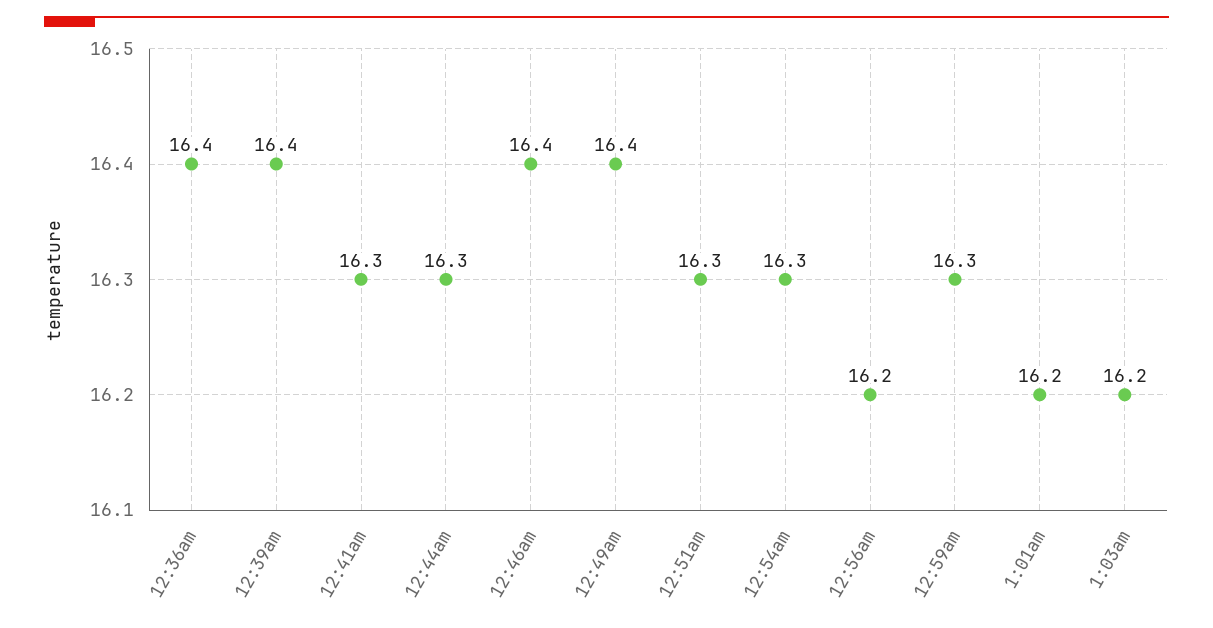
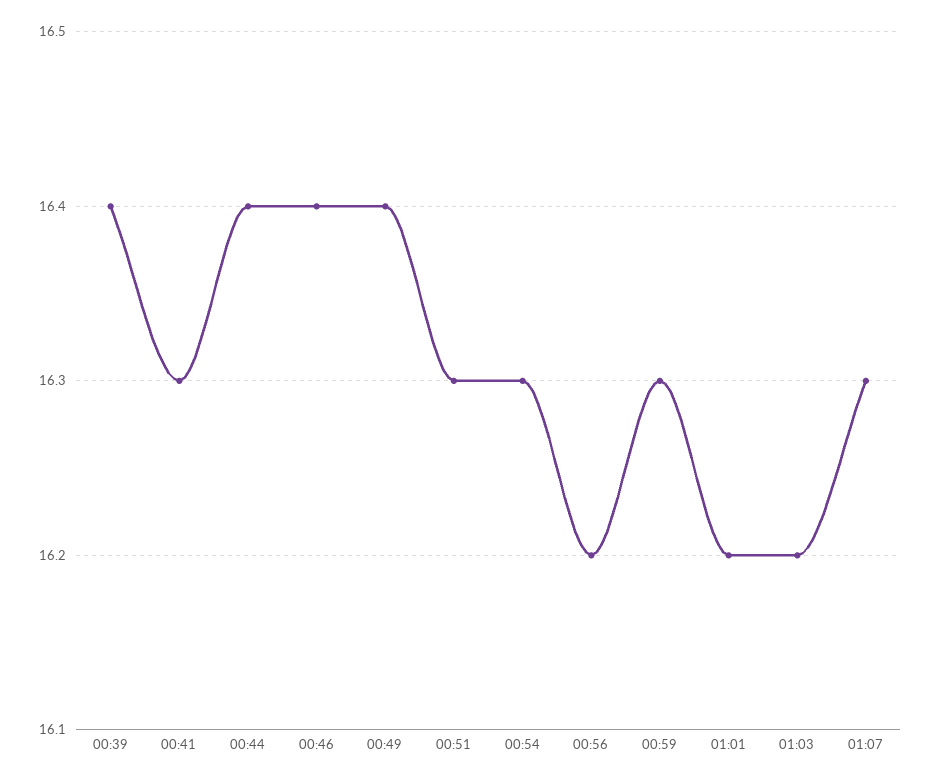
12:36am: 16.4 -> none
12:44am: 16.3 -> 16.4
01:07: none -> 16.3

